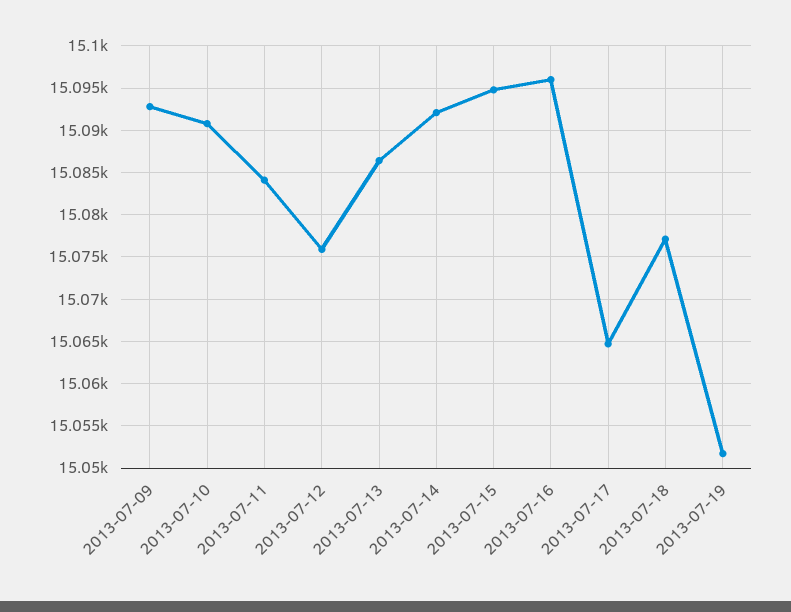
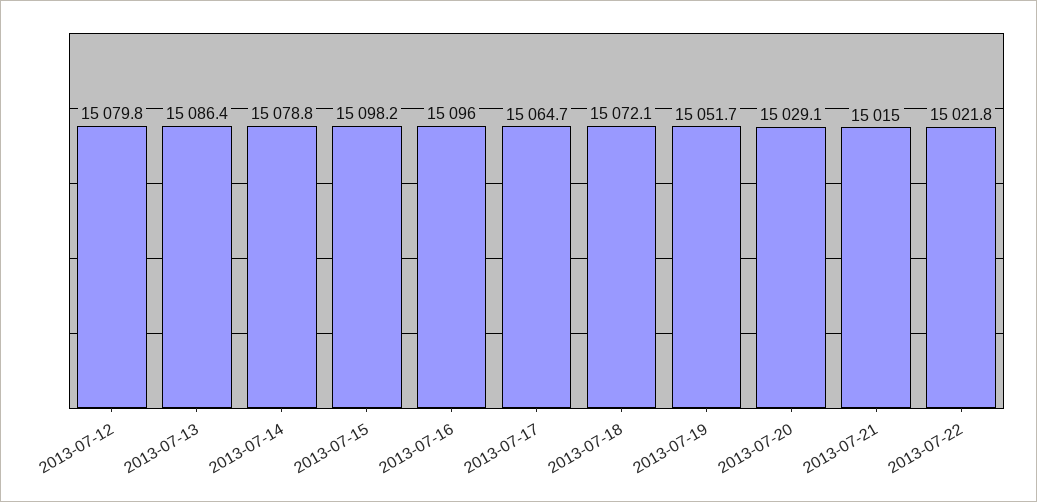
2013-07-09: 15093 -> none
2013-07-10: 15091 -> none
2013-07-11: 15084 -> none
2013-07-12: 15076 -> 15079.8
2013-07-14: 15092 -> 15078.8
2013-07-15: 15095 -> 15098.2
2013-07-18: 15077 -> 15072.1
2013-07-20: none -> 15029.1
2013-07-21: none -> 15015
2013-07-22: none -> 15021.8

